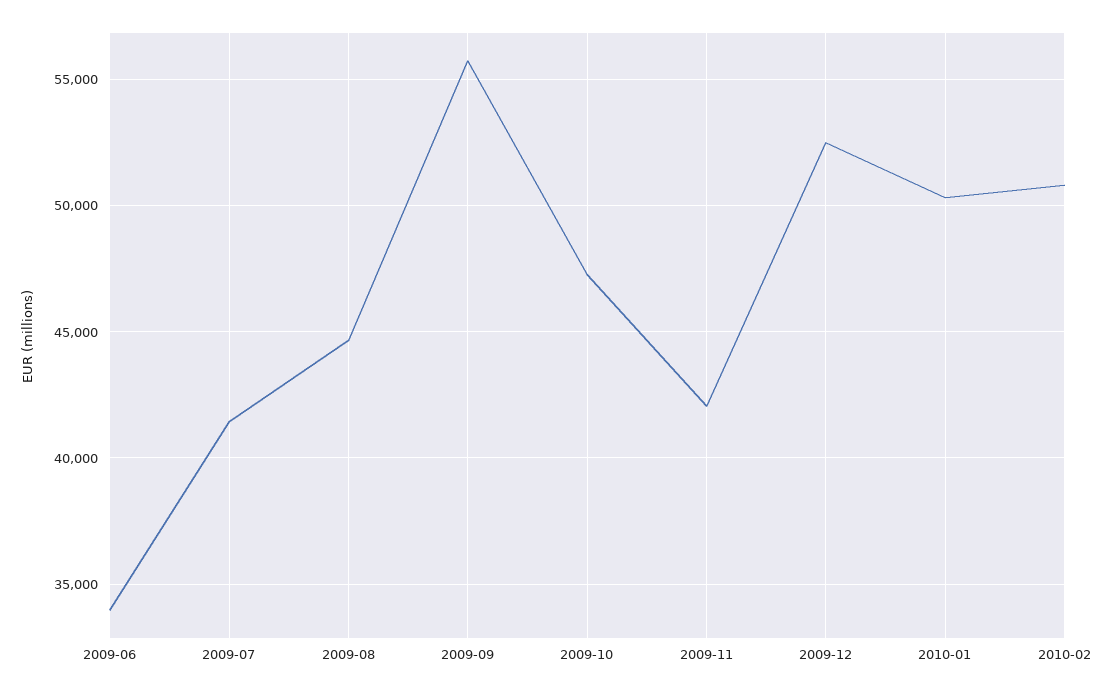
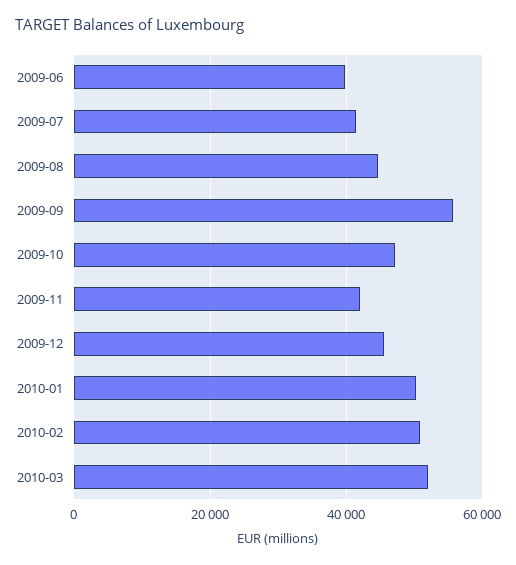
2009-06: 34000 -> 40000
2009-12: 52500 -> 46000
2010-03: none -> 52000

